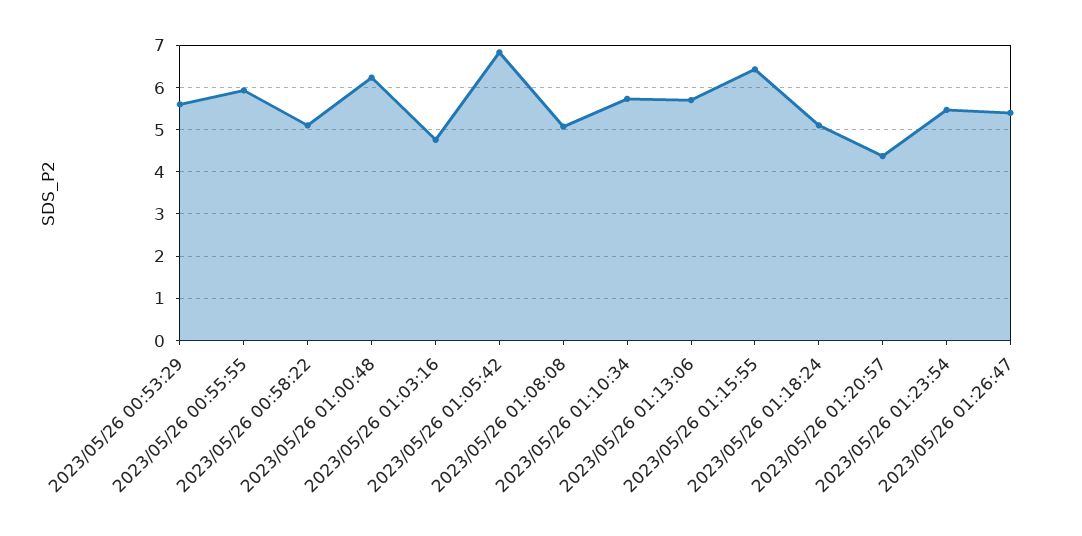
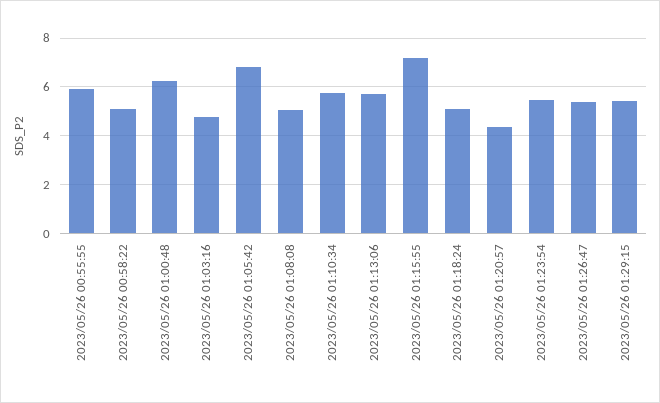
2023/05/26 00:53:29: 5.6 -> none
2023/05/26 01:15:55: 6.4 -> 7.25
2023/05/26 01:29:15: none -> 5.5

